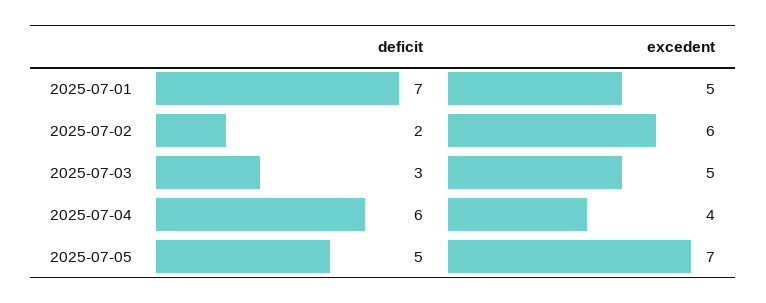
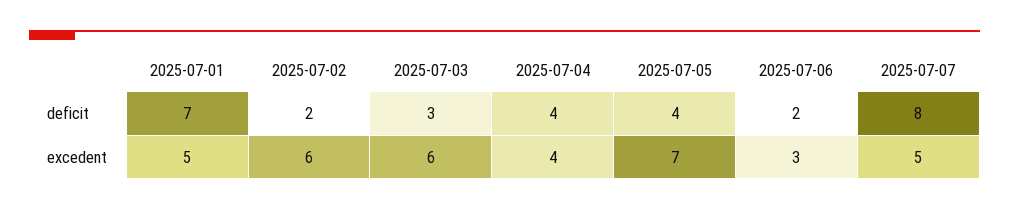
excedent, 2025-07-03: 5 -> 6
deficit, 2025-07-04: 6 -> 4
deficit, 2025-07-05: 5 -> 4
deficit, 2025-07-06: none -> 2
deficit, 2025-07-07: none -> 8
excedent, 2025-07-06: none -> 3
excedent, 2025-07-07: none -> 5

